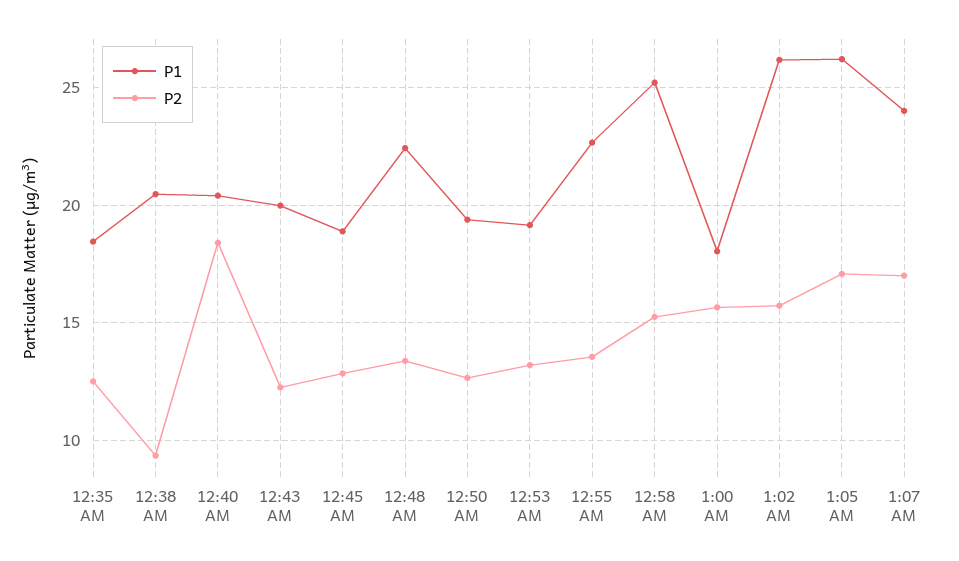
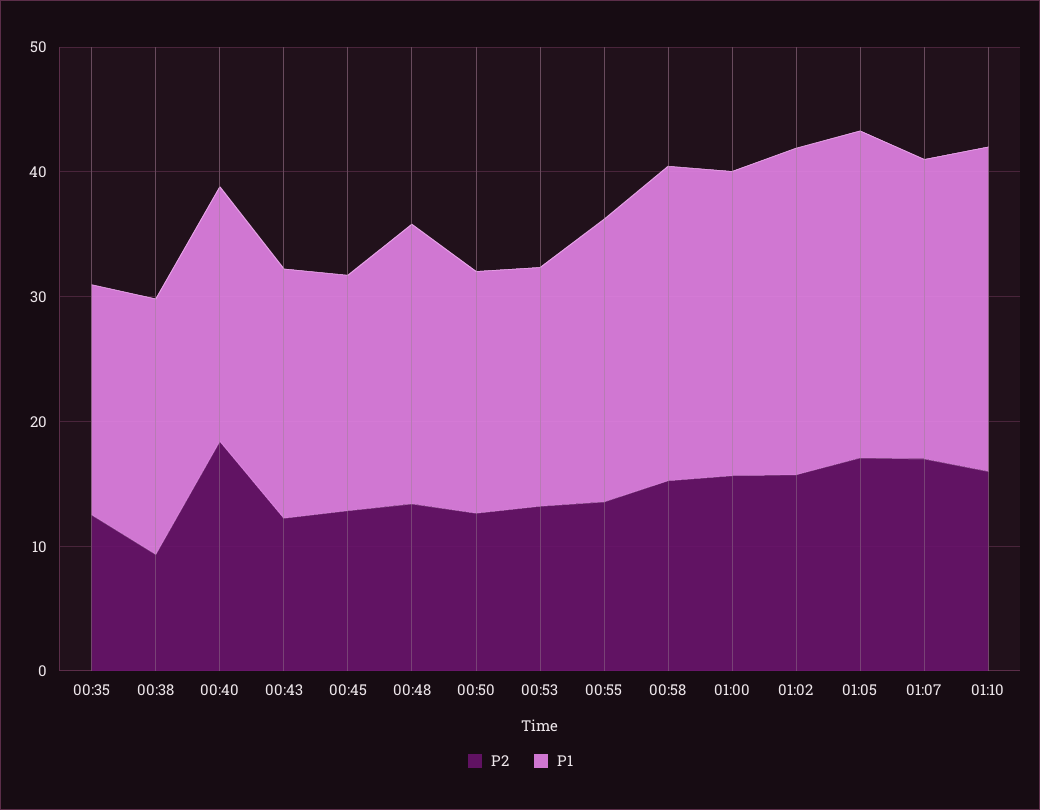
P1, 1:00 AM: 18 -> 24
P2, 01:10: none -> 16
P1, 01:10: none -> 26

